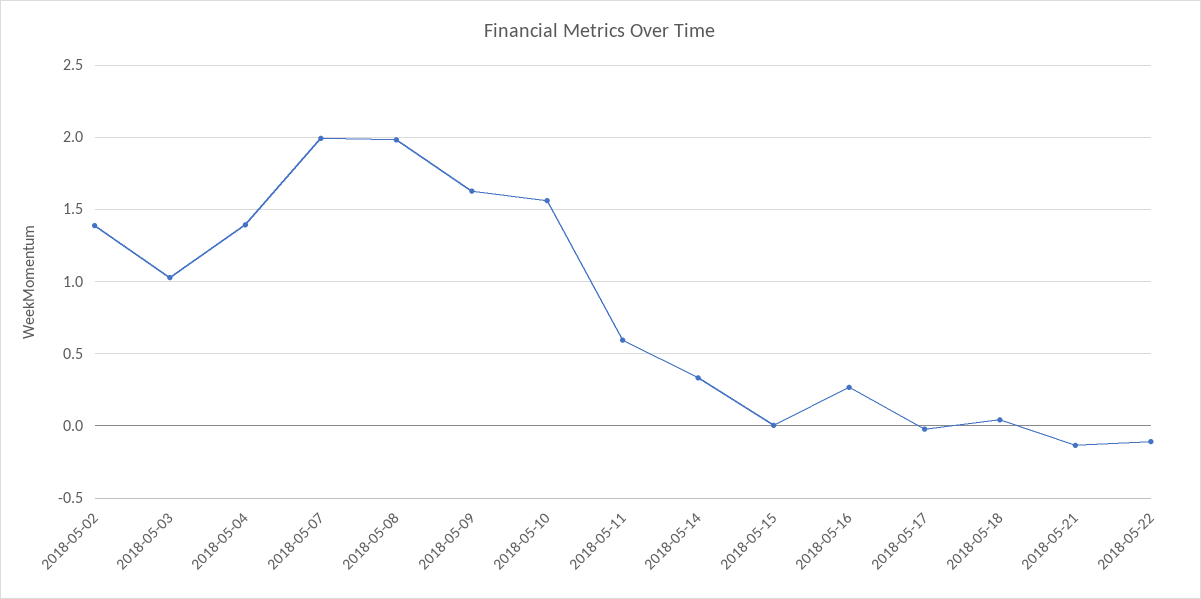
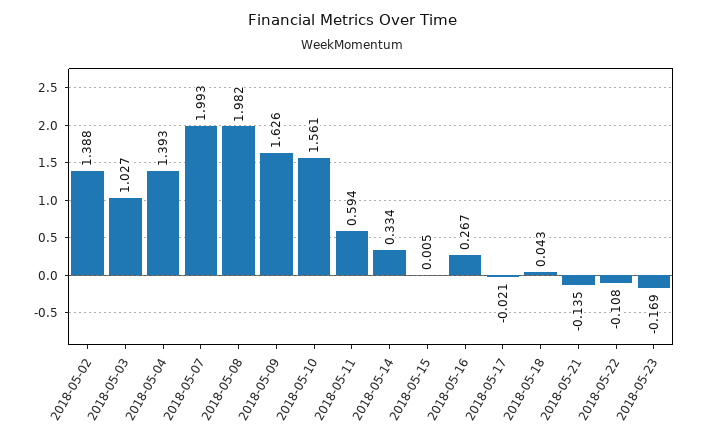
2018-05-23: none -> -0.169

